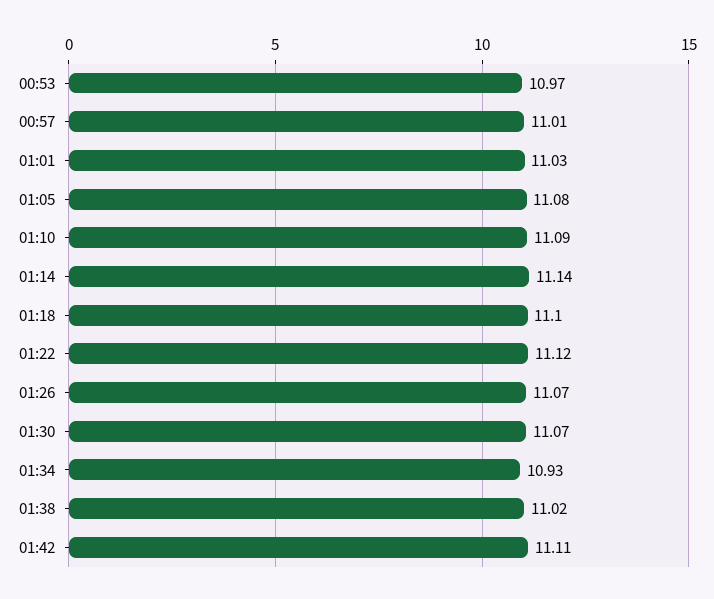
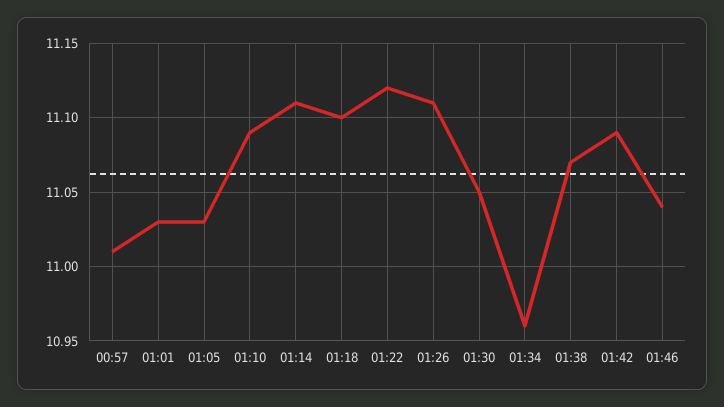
00:53: 10.97 -> none
01:05: 11.08 -> 11.03
01:14: 11.14 -> 11.11
01:26: 11.07 -> 11.11
01:30: 11.07 -> 11.05
01:34: 10.93 -> 10.96
01:38: 11.02 -> 11.07
01:42: 11.11 -> 11.09
01:46: none -> 11.04

